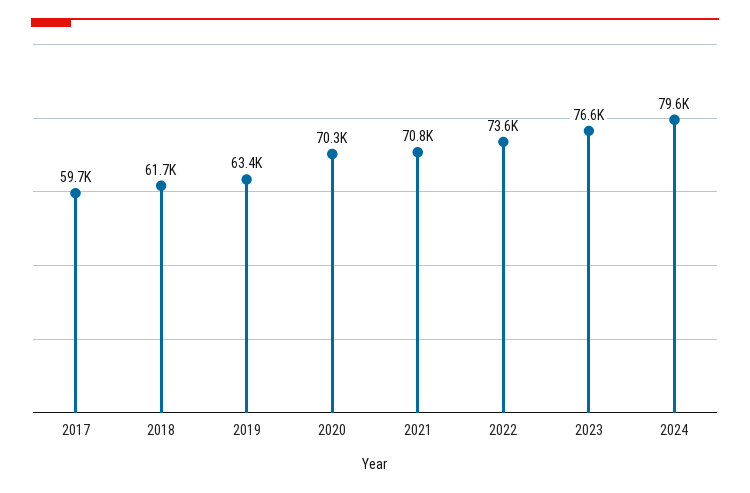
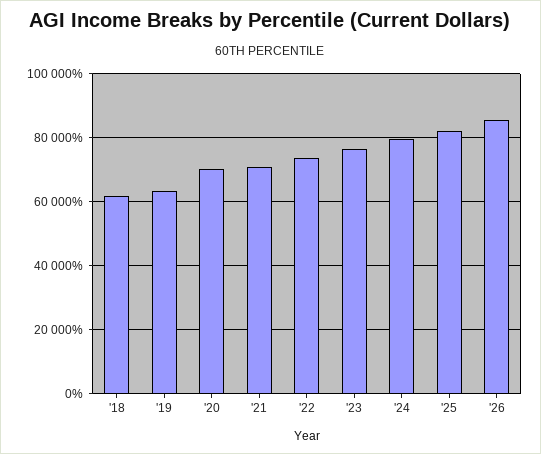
2017: 59700 -> none
'25: none -> 82000
'26: none -> 86000

